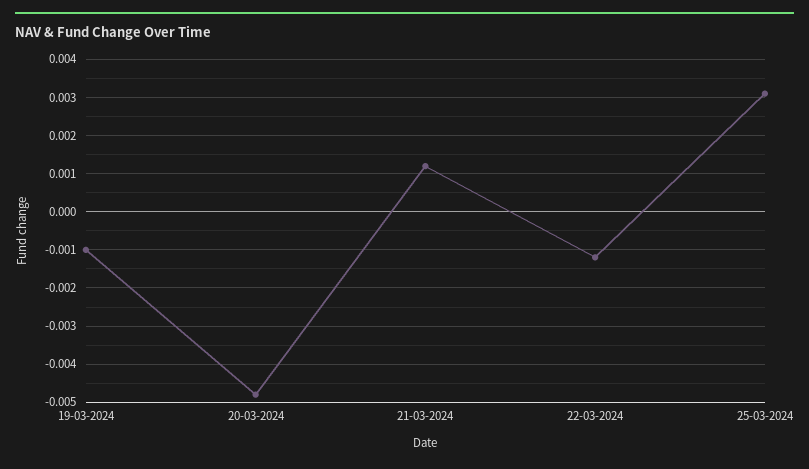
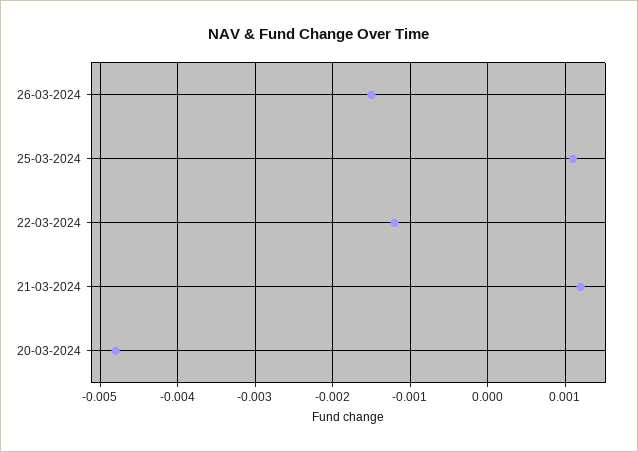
19-03-2024: -0.001 -> none
25-03-2024: 0.003 -> 0.0011
26-03-2024: none -> -0.0015

